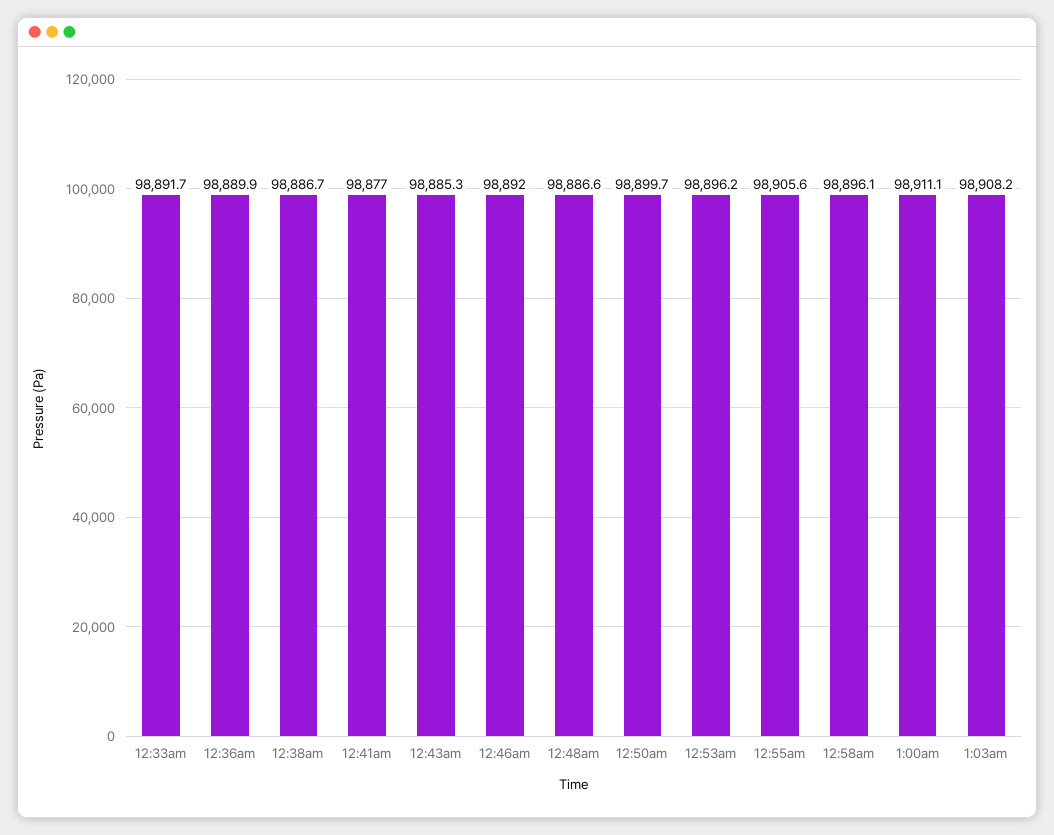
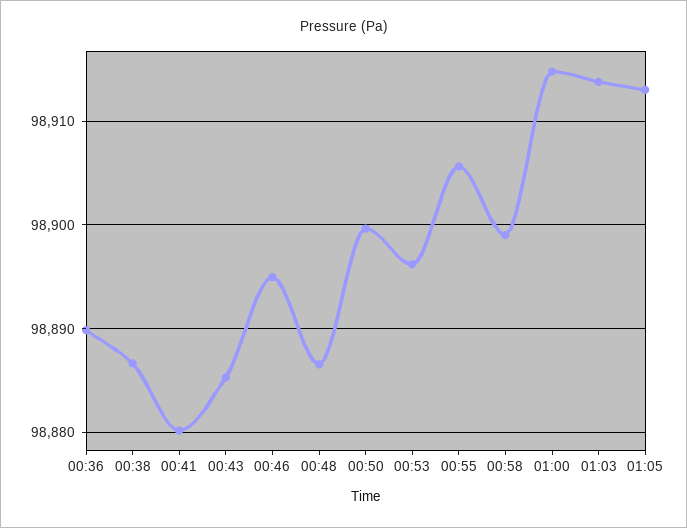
12:33am: 98891.7 -> none
12:41am: 98877 -> 98880
12:46am: 98892 -> 98895
12:58am: 98896.1 -> 98899
1:00am: 98911.1 -> 98915
1:03am: 98908.2 -> 98914
01:05: none -> 98913

